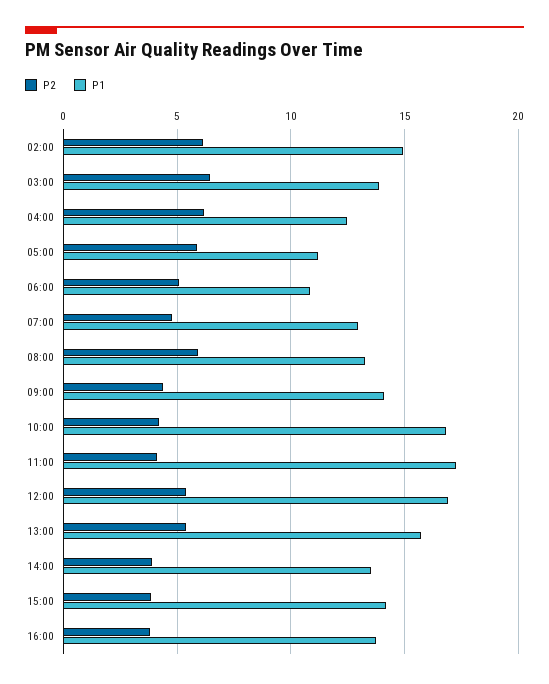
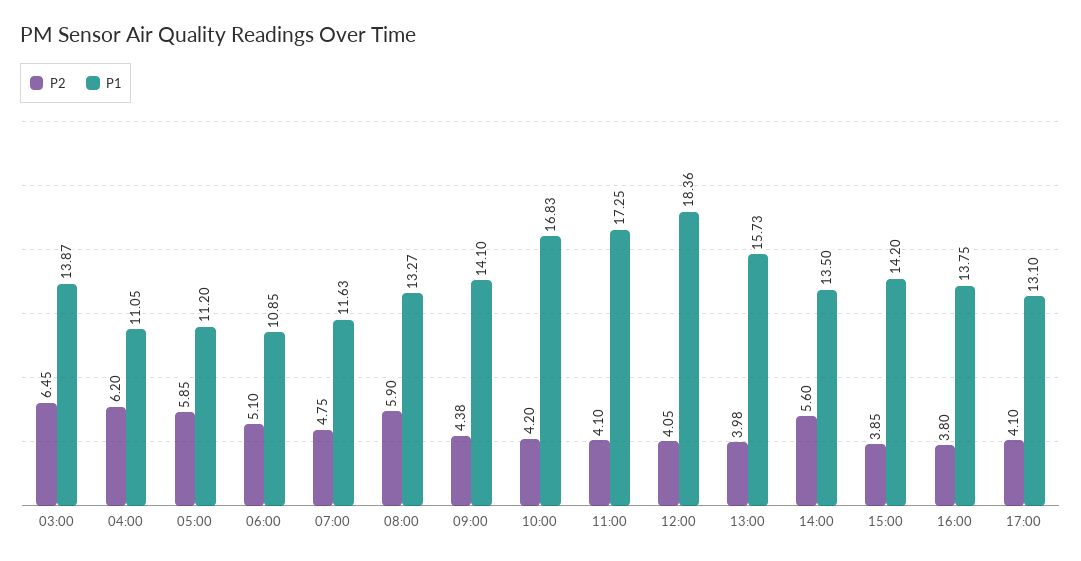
P2, 02:00: 6 -> none
P1, 02:00: 15 -> none
P1, 04:00: 12.5 -> 11.05
P1, 07:00: 13 -> 11.63
P2, 12:00: 5.5 -> 4.05
P1, 12:00: 17 -> 18.36
P2, 13:00: 5.5 -> 3.98
P2, 14:00: 4 -> 5.6
P2, 17:00: none -> 4.1
P1, 17:00: none -> 13.1

